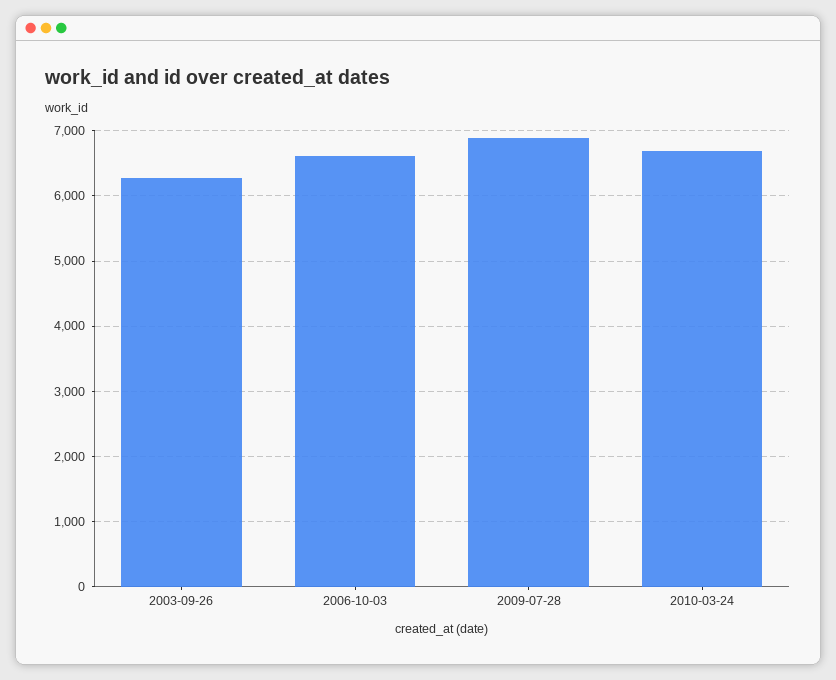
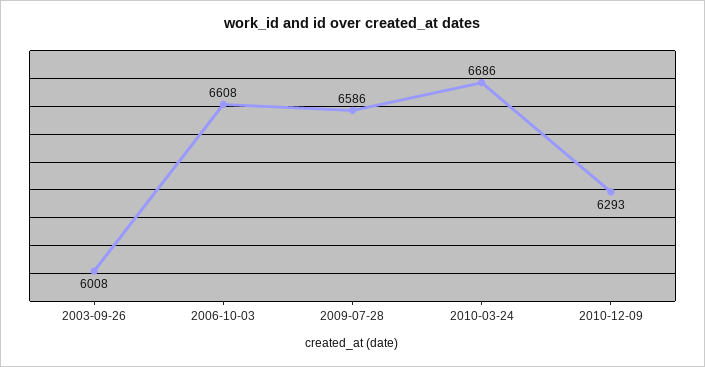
2003-09-26: 6300 -> 6008
2009-07-28: 6900 -> 6586
2010-12-09: none -> 6293

